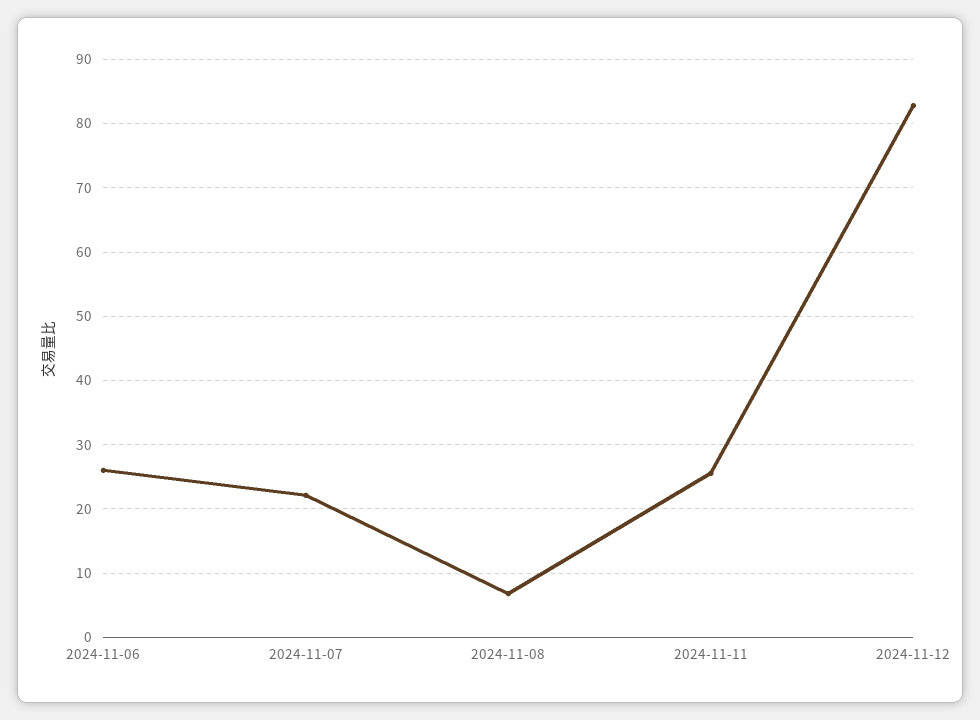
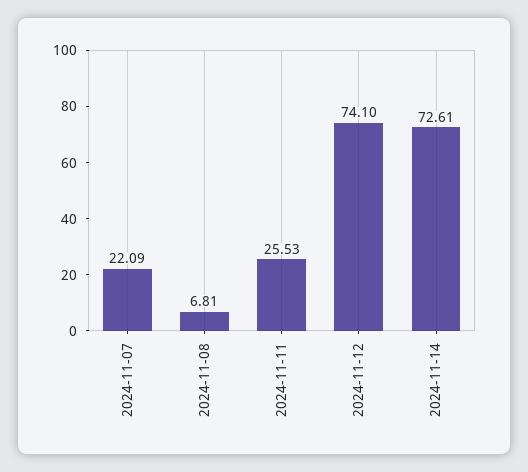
2024-11-06: 26 -> none
2024-11-12: 83 -> 74.1
2024-11-14: none -> 72.61

